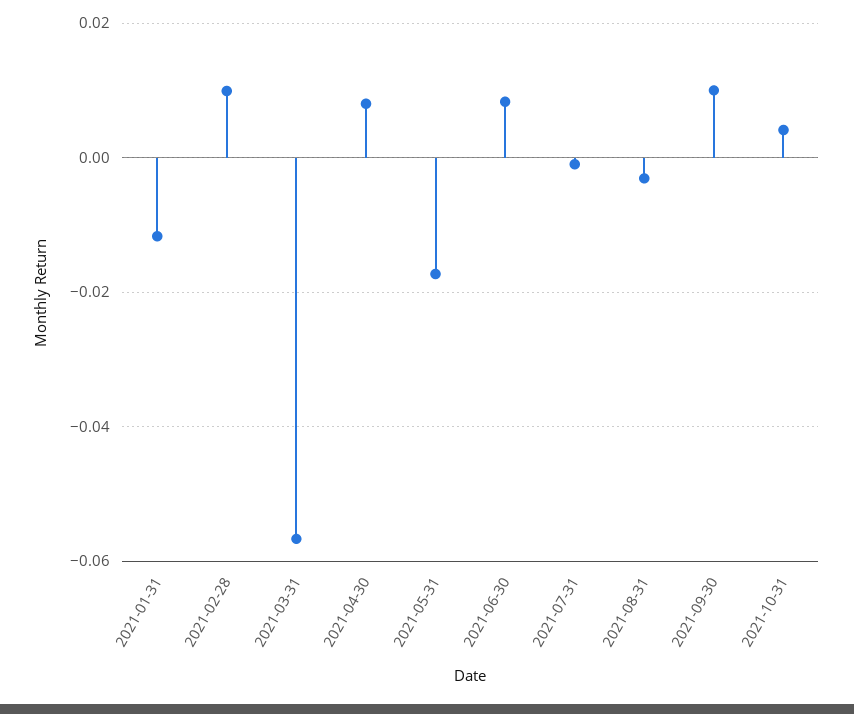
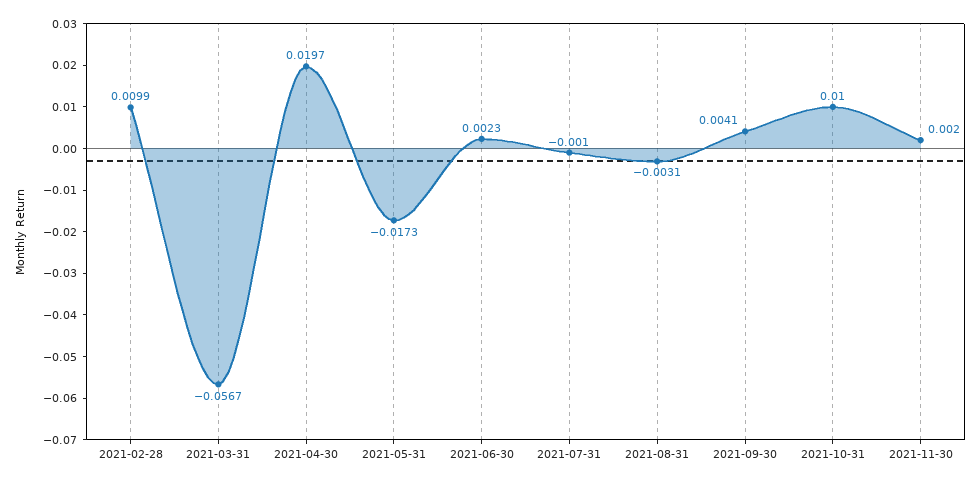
2021-01-31: -0.012 -> none
2021-04-30: 0.008 -> 0.0197
2021-06-30: 0.008 -> 0.0023
2021-09-30: 0.01 -> 0.0041
2021-10-31: 0.004 -> 0.01
2021-11-30: none -> 0.002

